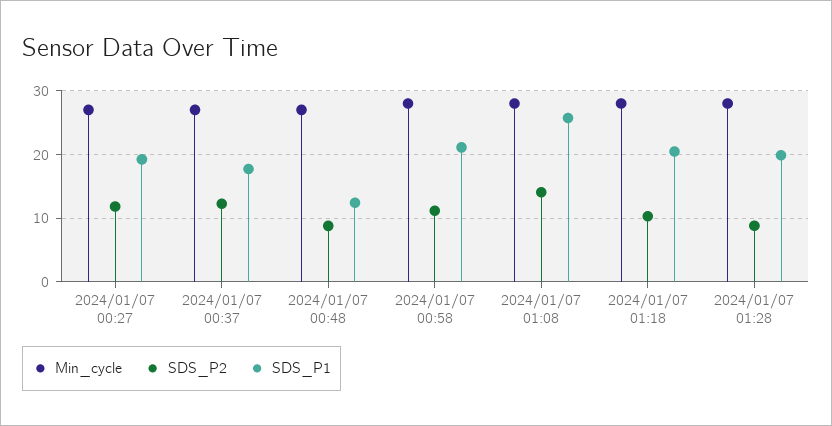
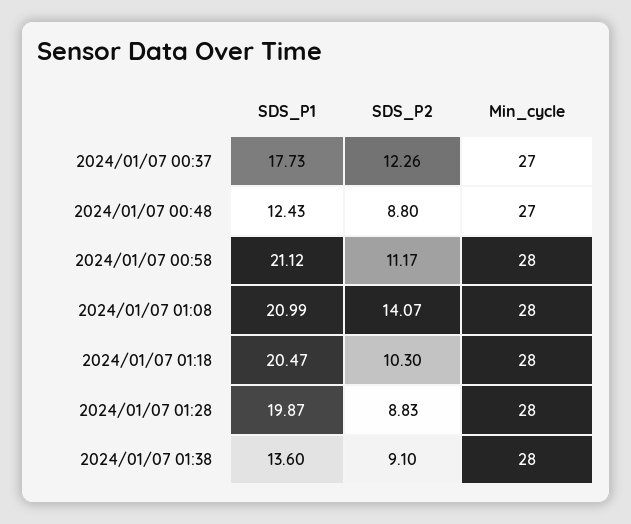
Min_cycle, 2024/01/07 00:27: 27 -> none
SDS_P2, 2024/01/07 00:27: 12 -> none
SDS_P1, 2024/01/07 00:27: 19 -> none
SDS_P1, 2024/01/07 01:08: 26 -> 20.99
SDS_P1, 2024/01/07 01:38: none -> 13.6
SDS_P2, 2024/01/07 01:38: none -> 9.1
Min_cycle, 2024/01/07 01:38: none -> 28

